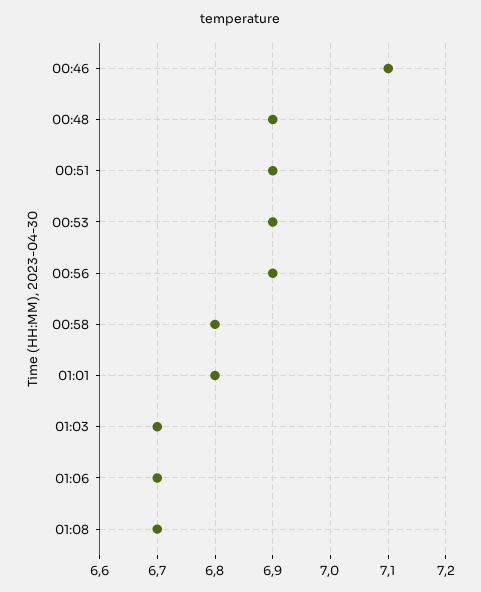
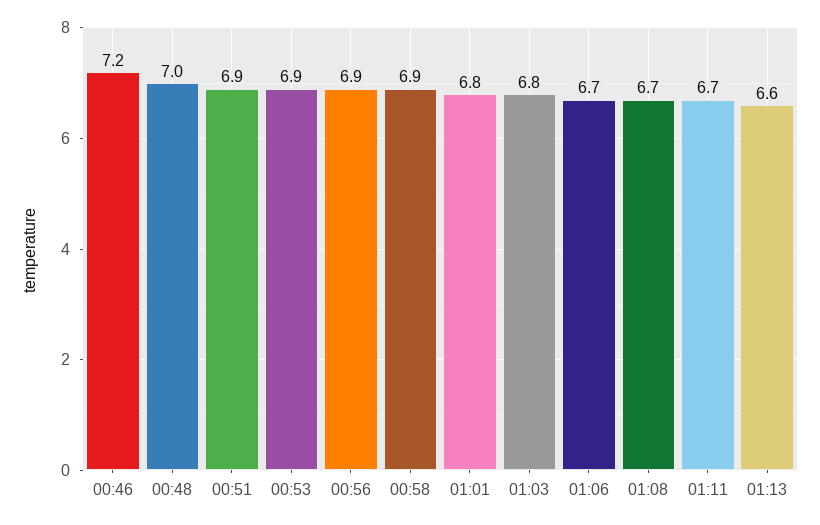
00:46: 7.1 -> 7.2
00:48: 6.9 -> 7
00:58: 6.8 -> 6.9
01:03: 6.7 -> 6.8
01:11: none -> 6.7
01:13: none -> 6.6

